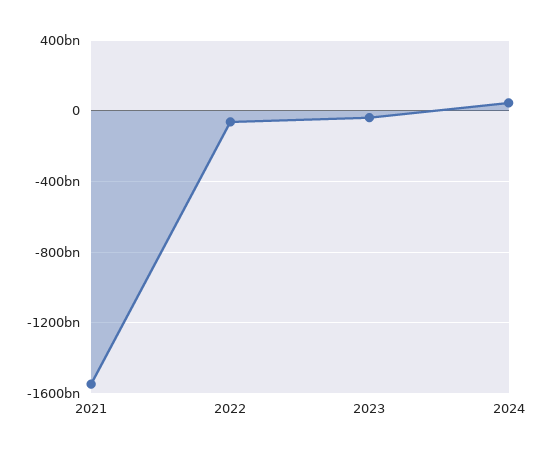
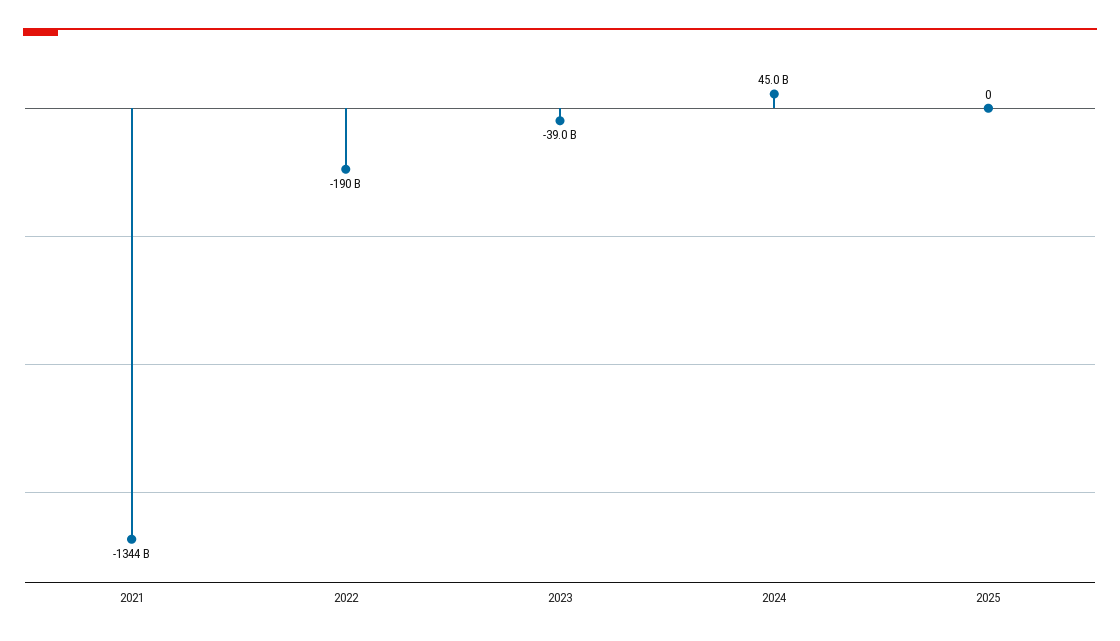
2021: -1550000000000 -> -1344000000000
2022: -50000000000 -> -190000000000
2025: none -> 0

